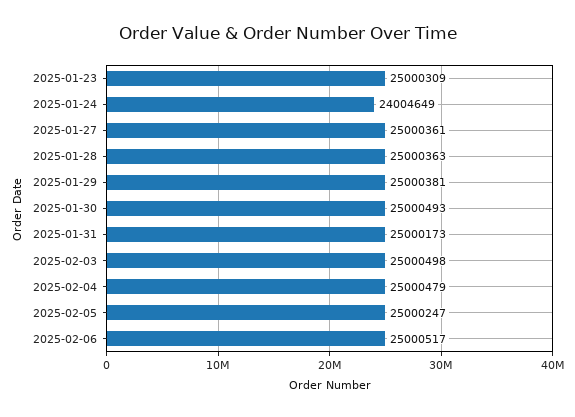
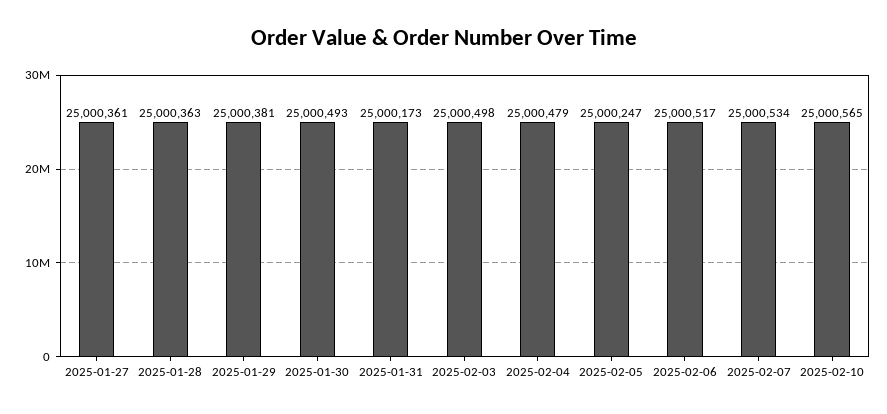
2025-01-23: 25000309 -> none
2025-01-24: 24004649 -> none
2025-02-07: none -> 25000534
2025-02-10: none -> 25000565

